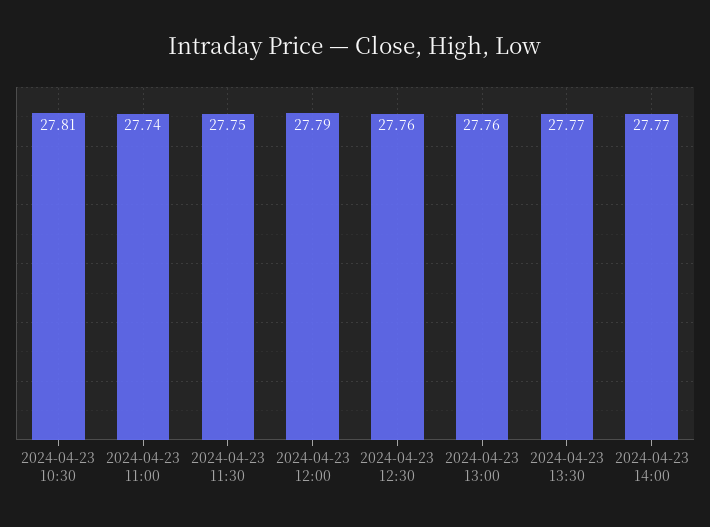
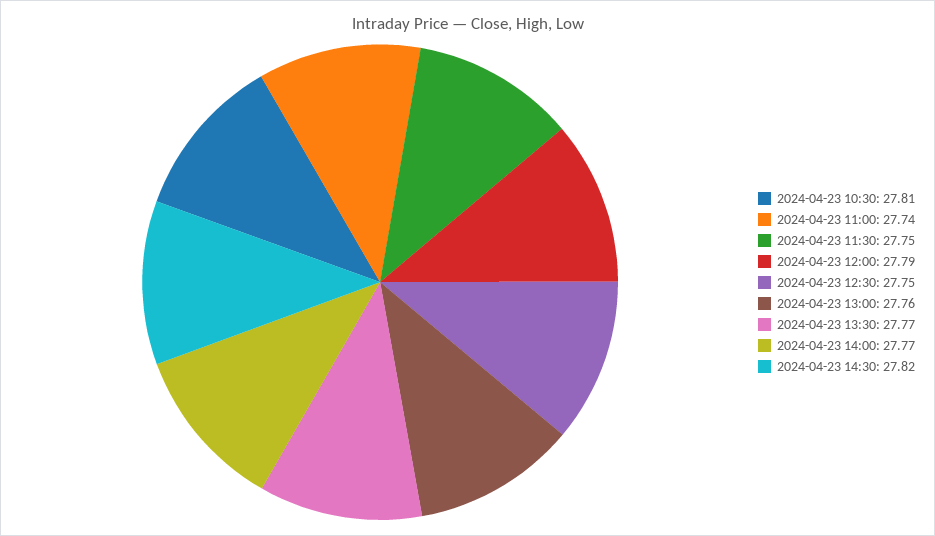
2024-04-23 12:30: 27.76 -> 27.75
2024-04-23 14:30: none -> 27.82

